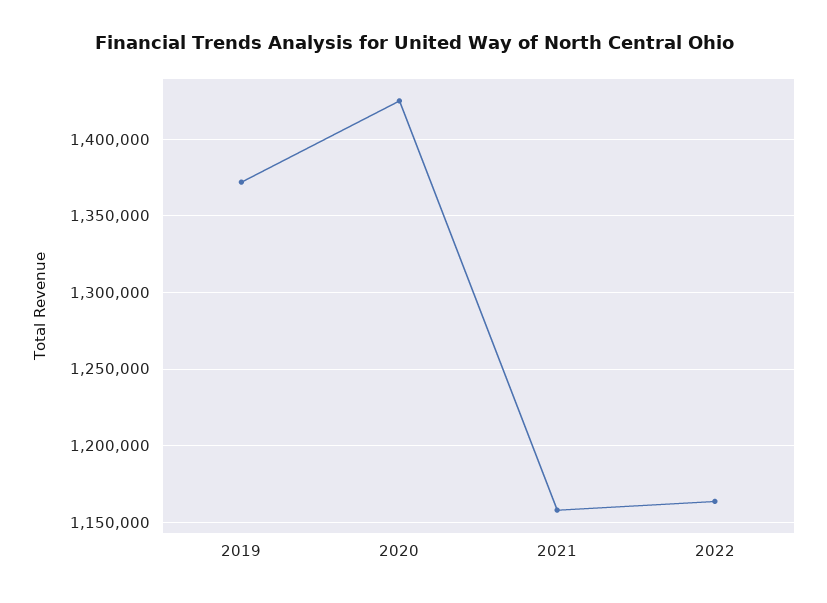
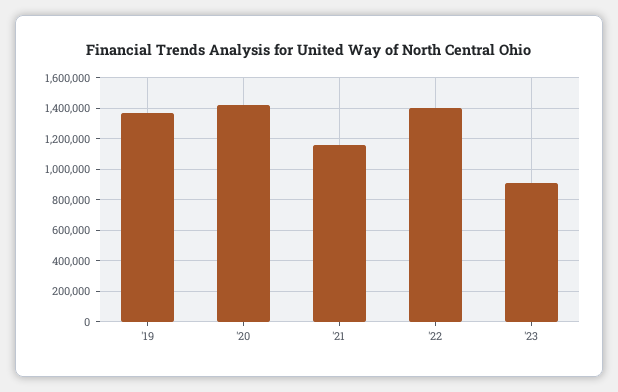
2022: 1165000 -> 1400000
'23: none -> 900000

